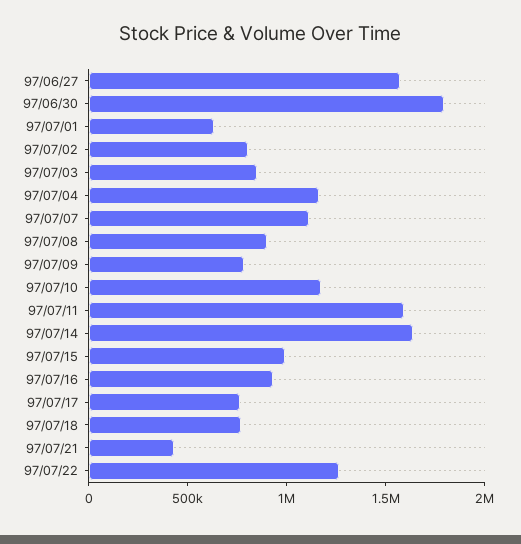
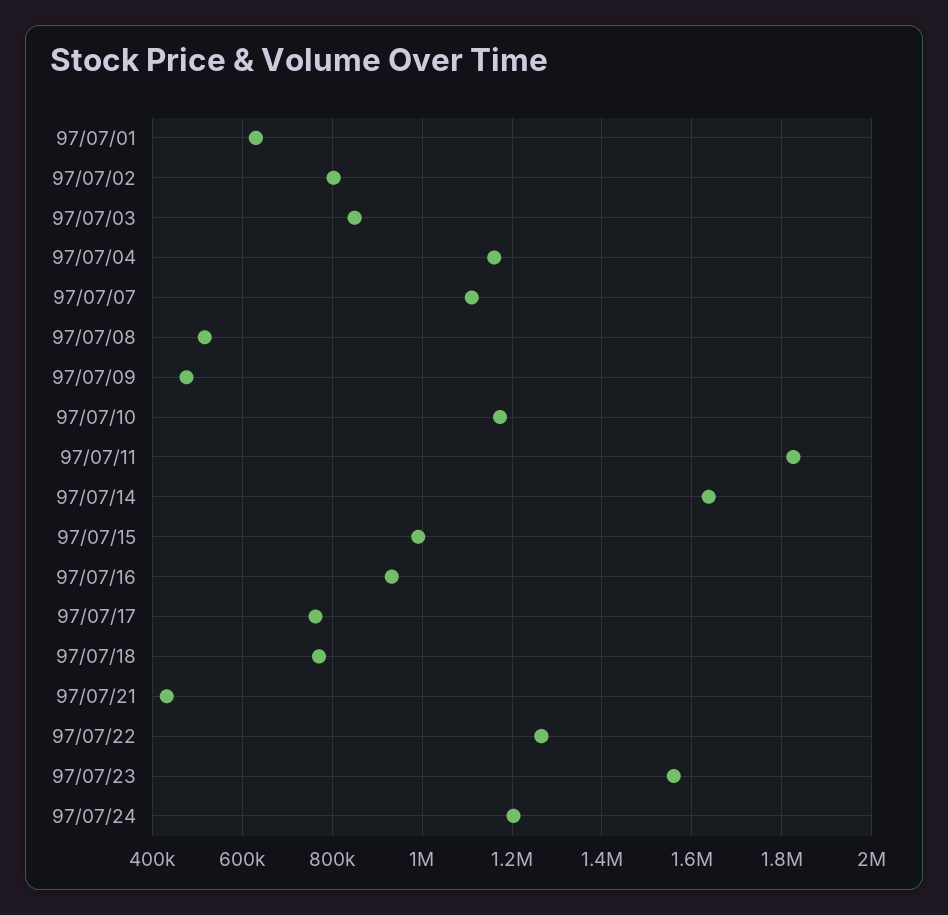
97/06/27: 1600000 -> none
97/06/30: 1800000 -> none
97/07/08: 900000 -> 520000
97/07/09: 800000 -> 480000
97/07/11: 1600000 -> 1820000
97/07/23: none -> 1560000
97/07/24: none -> 1200000

